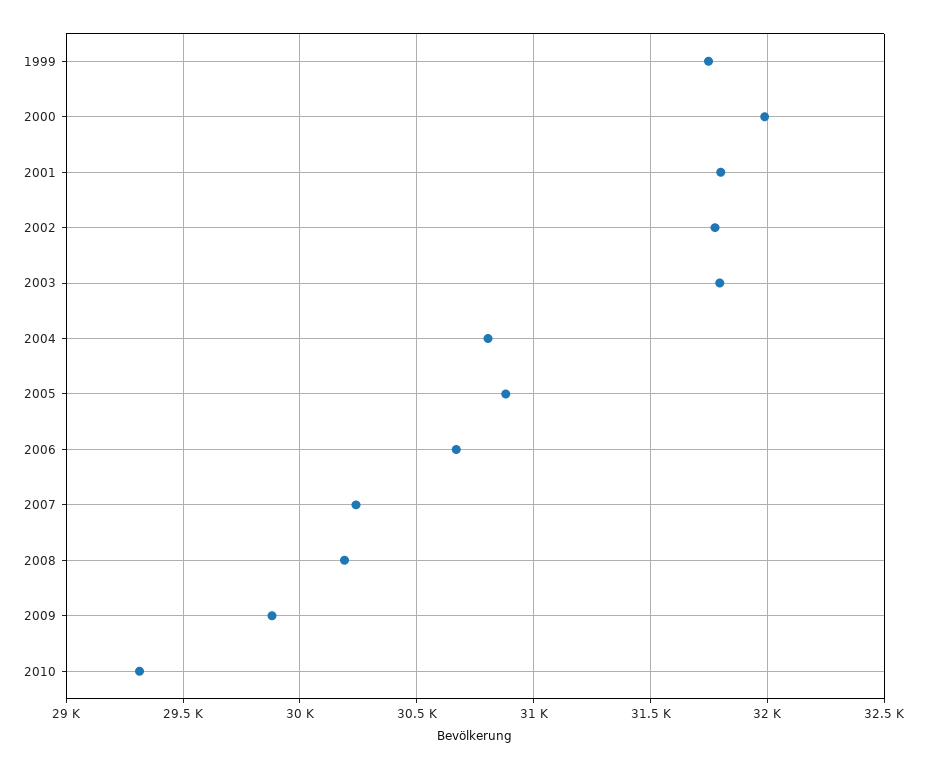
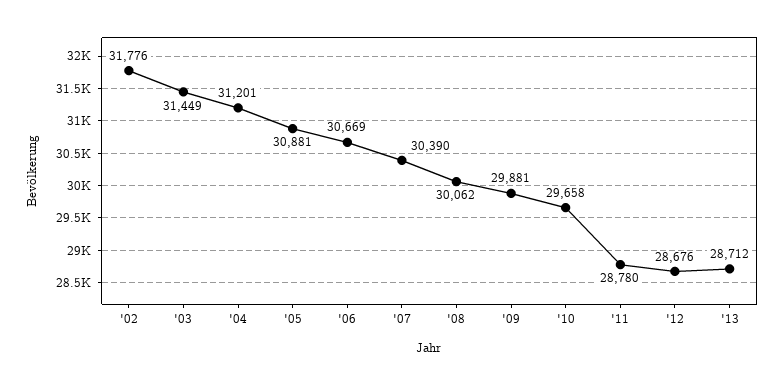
1999: 31750 -> none
2000: 32000 -> none
2001: 31800 -> none
2003: 31800 -> 31449
2004: 30800 -> 31201
2007: 30250 -> 30390
2008: 30200 -> 30062
2010: 29300 -> 29658
'11: none -> 28780
'12: none -> 28676
'13: none -> 28712

